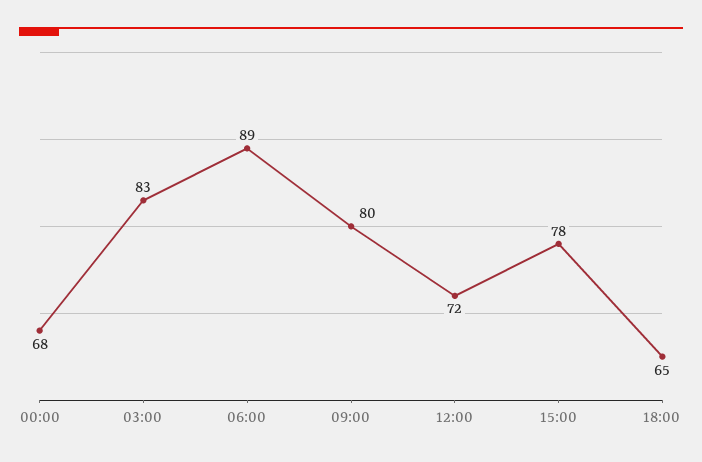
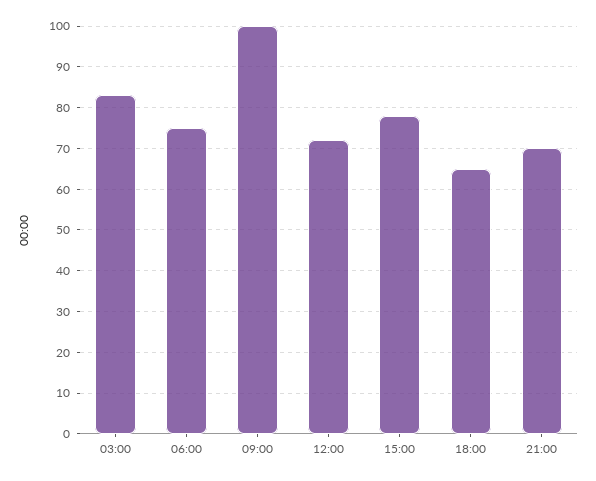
00:00: 68 -> none
06:00: 89 -> 75
09:00: 80 -> 100
21:00: none -> 70

